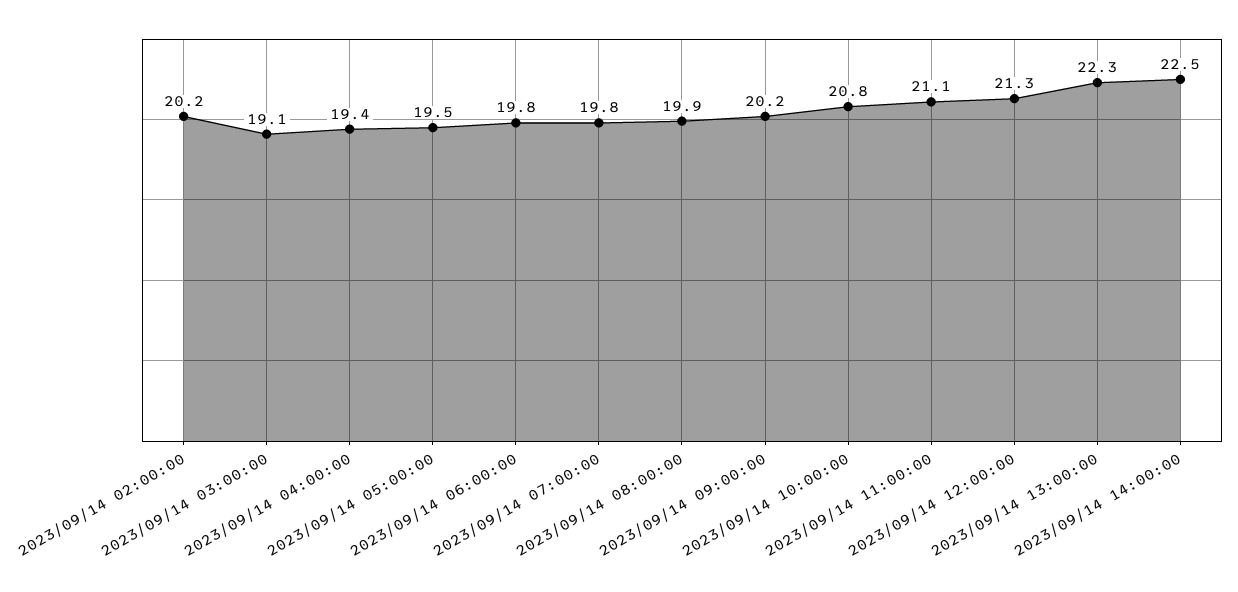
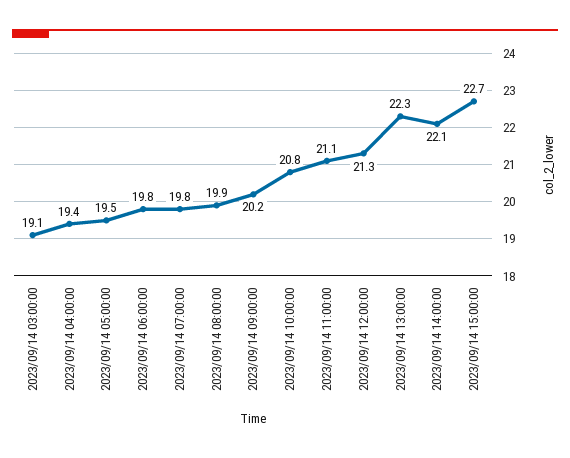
2023/09/14 02:00:00: 20.2 -> none
2023/09/14 14:00:00: 22.5 -> 22.1
2023/09/14 15:00:00: none -> 22.7

